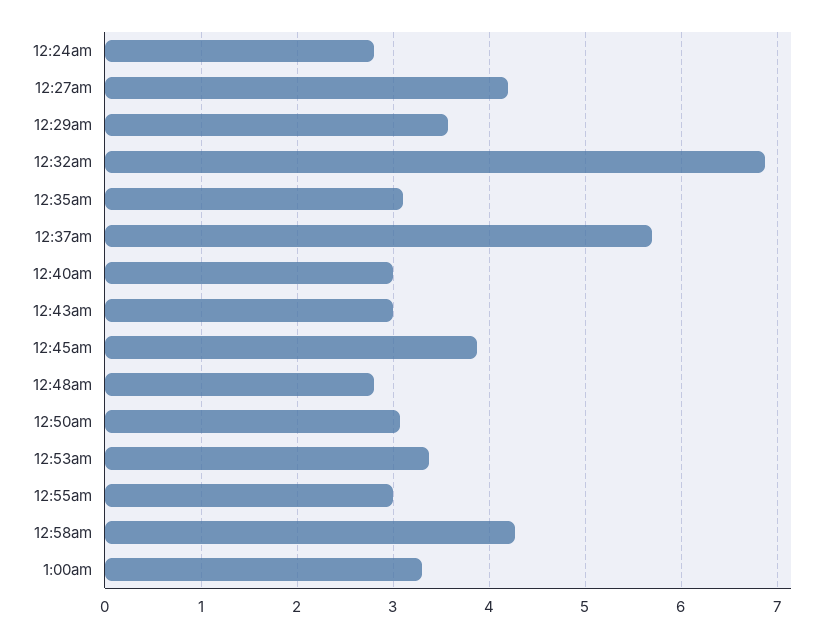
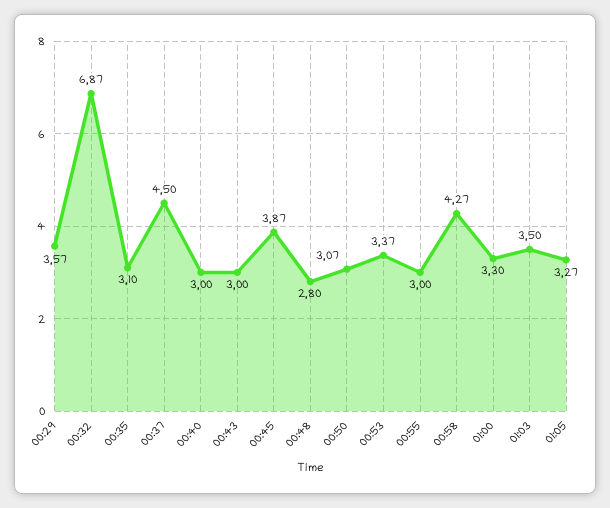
12:24am: 2.8 -> none
12:27am: 4.2 -> none
12:37am: 5.7 -> 4.5
01:03: none -> 3.5
01:05: none -> 3.27

